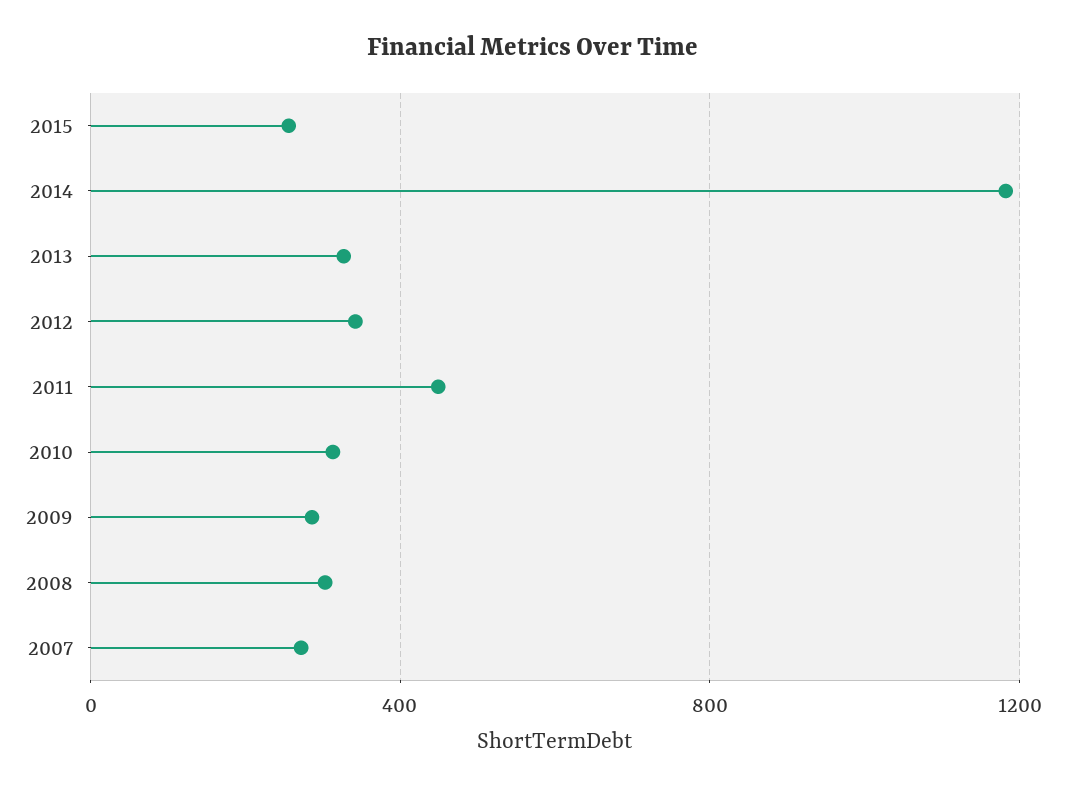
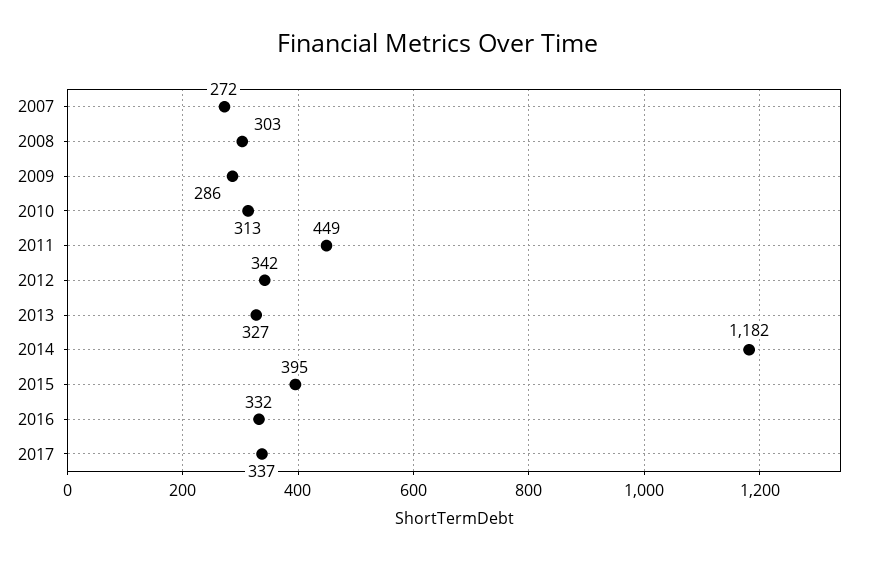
2015: 250 -> 395
2016: none -> 332
2017: none -> 337

